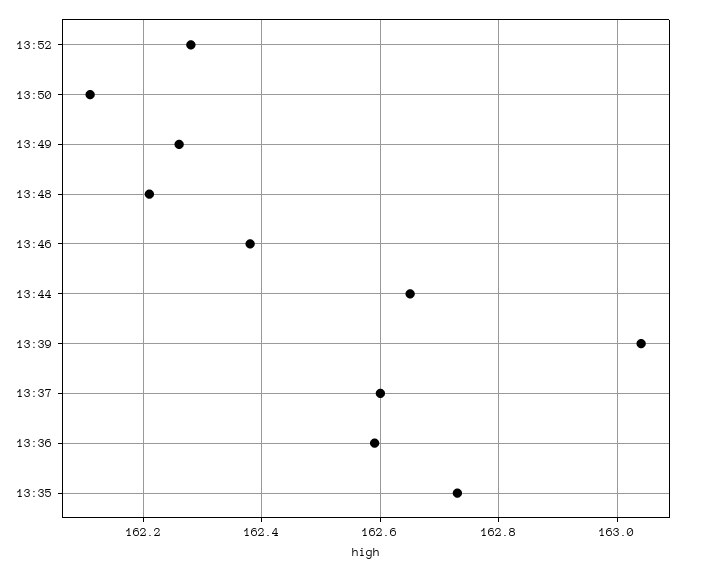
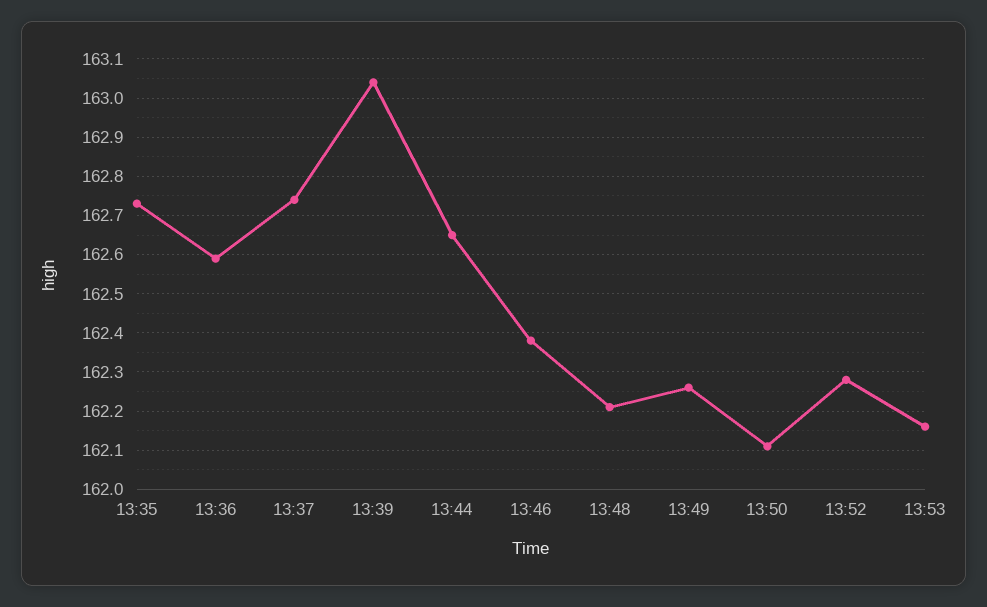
13:37: 162.6 -> 162.75
13:53: none -> 162.15

